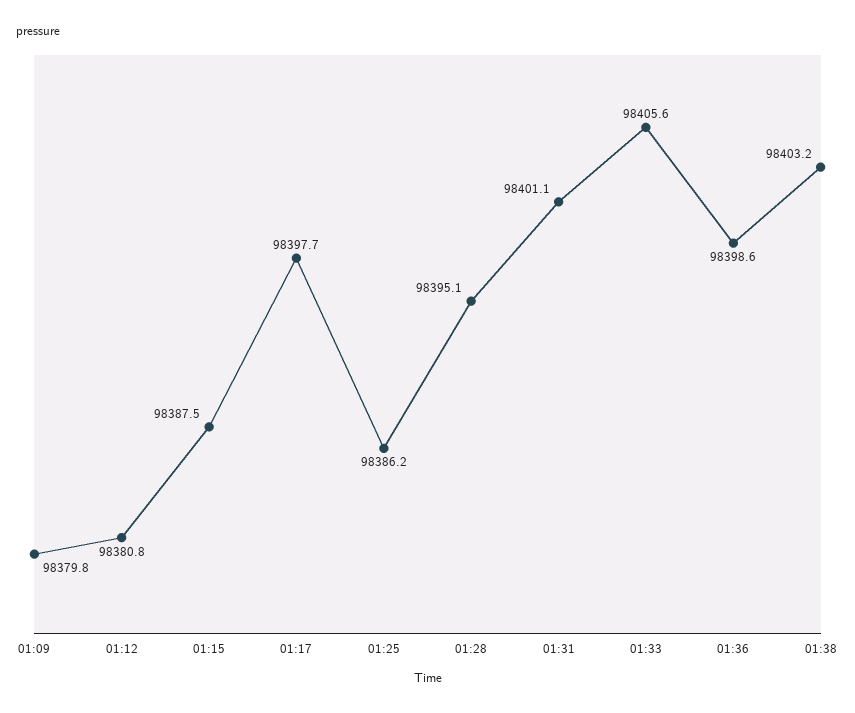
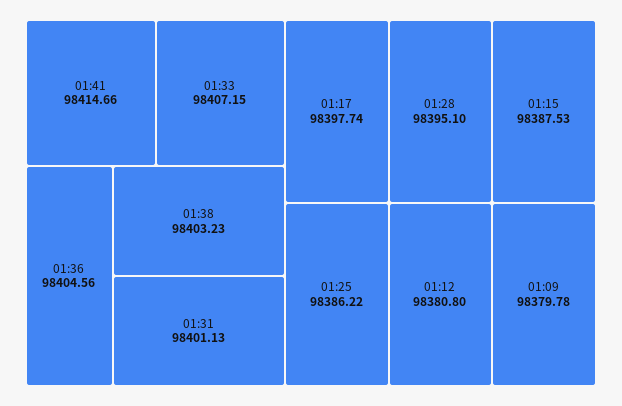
01:33: 98405.6 -> 98407.15
01:36: 98398.6 -> 98404.56
01:41: none -> 98414.66

